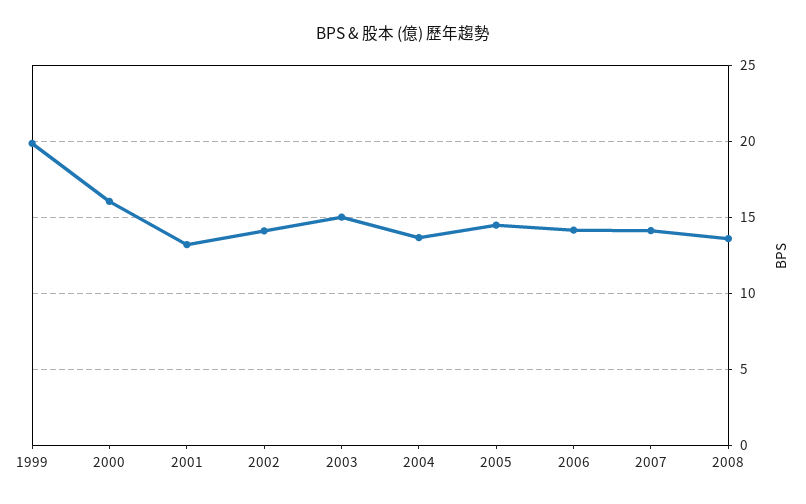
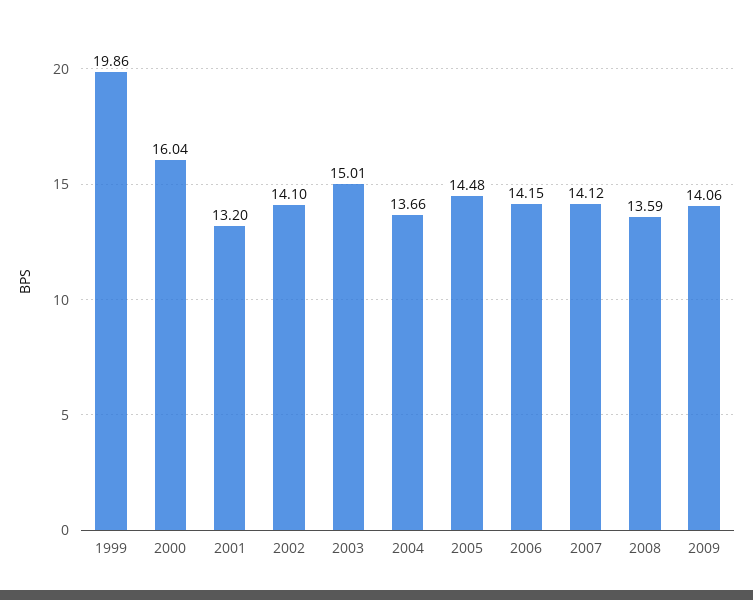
2009: none -> 14.06

